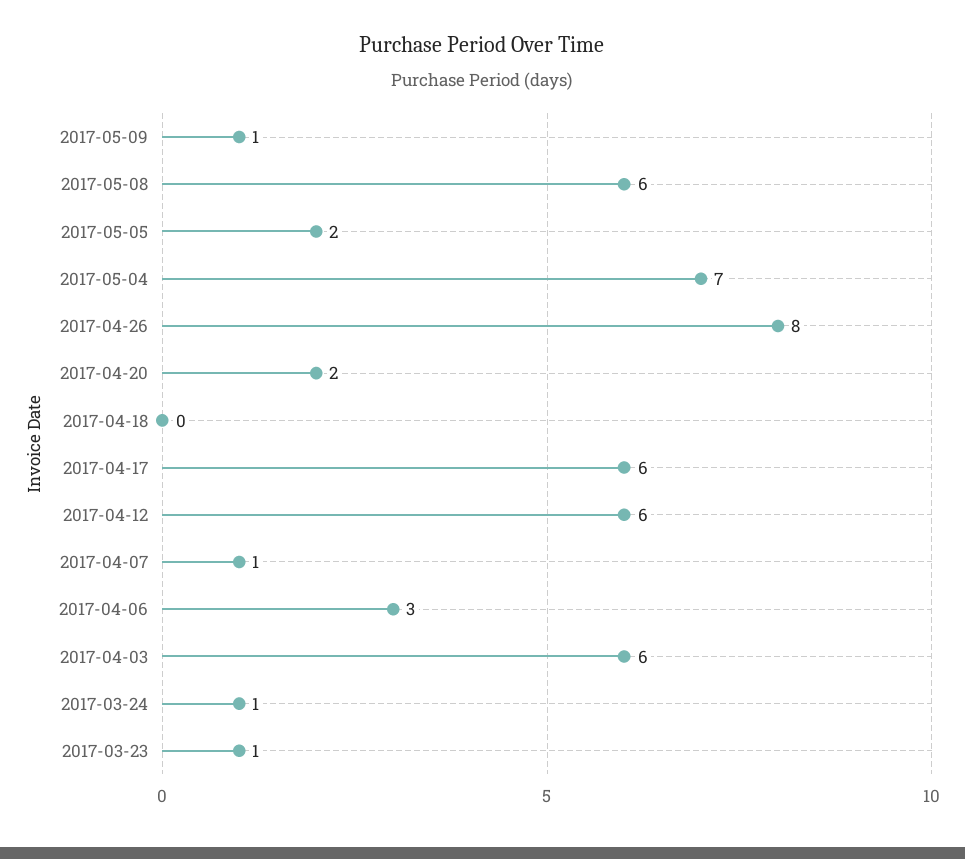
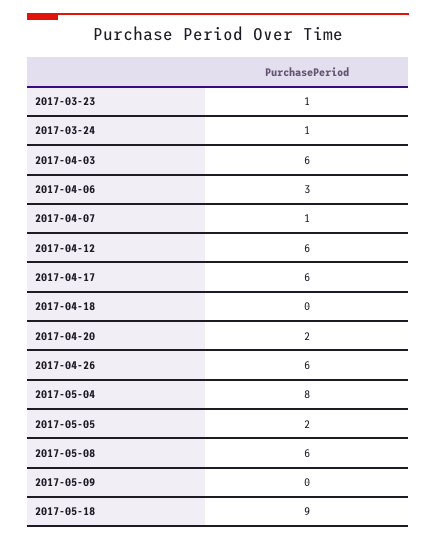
2017-05-09: 1 -> 0
2017-05-04: 7 -> 8
2017-04-26: 8 -> 6
2017-05-18: none -> 9

